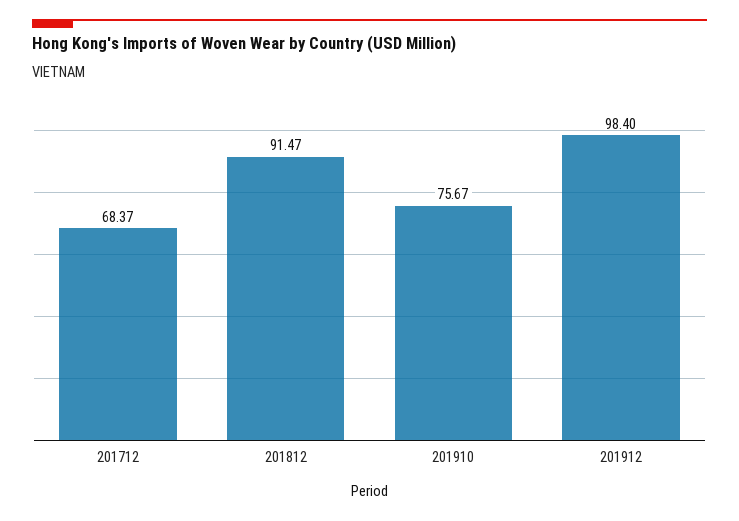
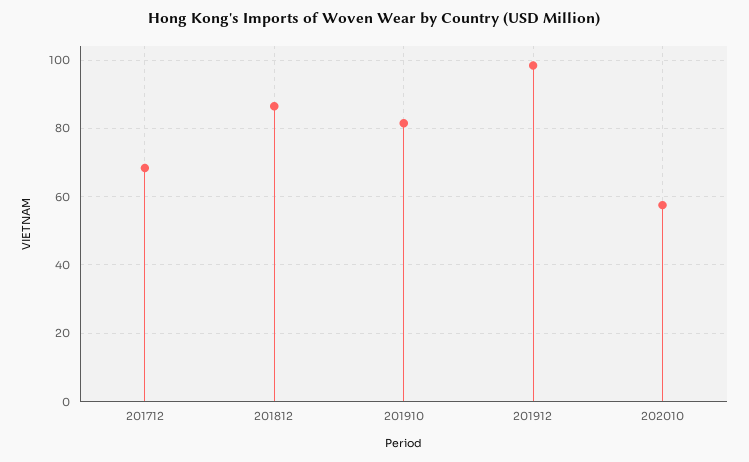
201812: 91.47 -> 86
201910: 75.67 -> 82
202010: none -> 58

